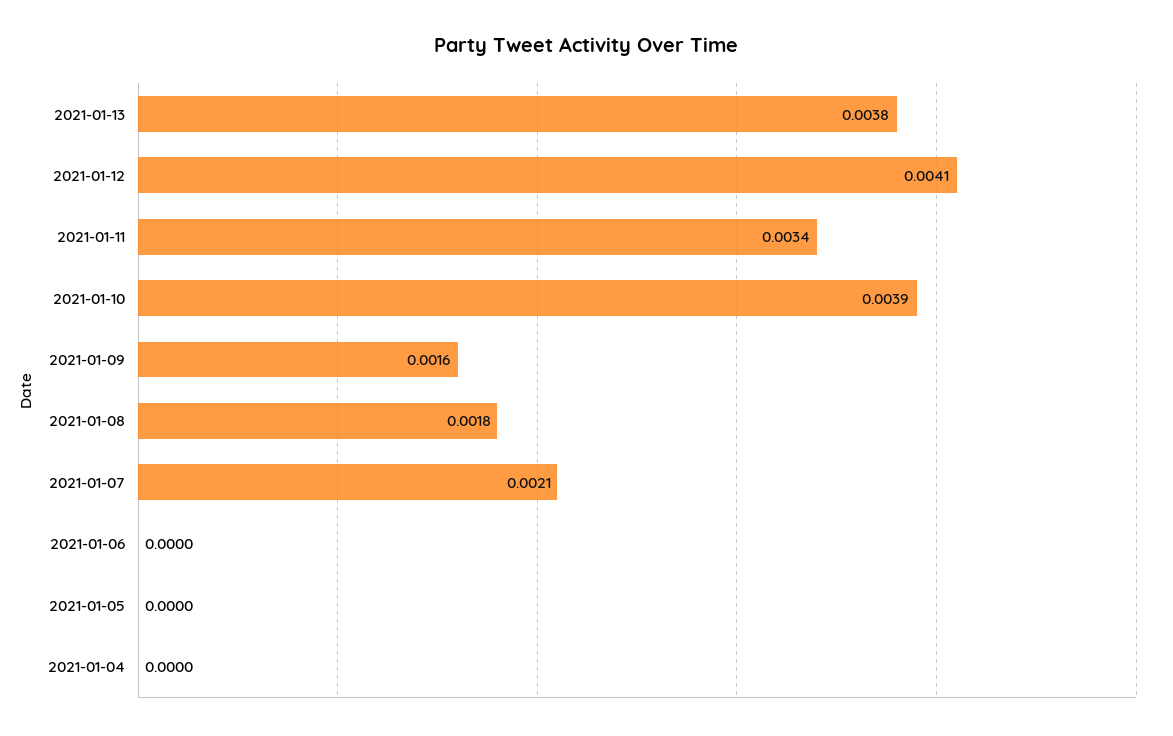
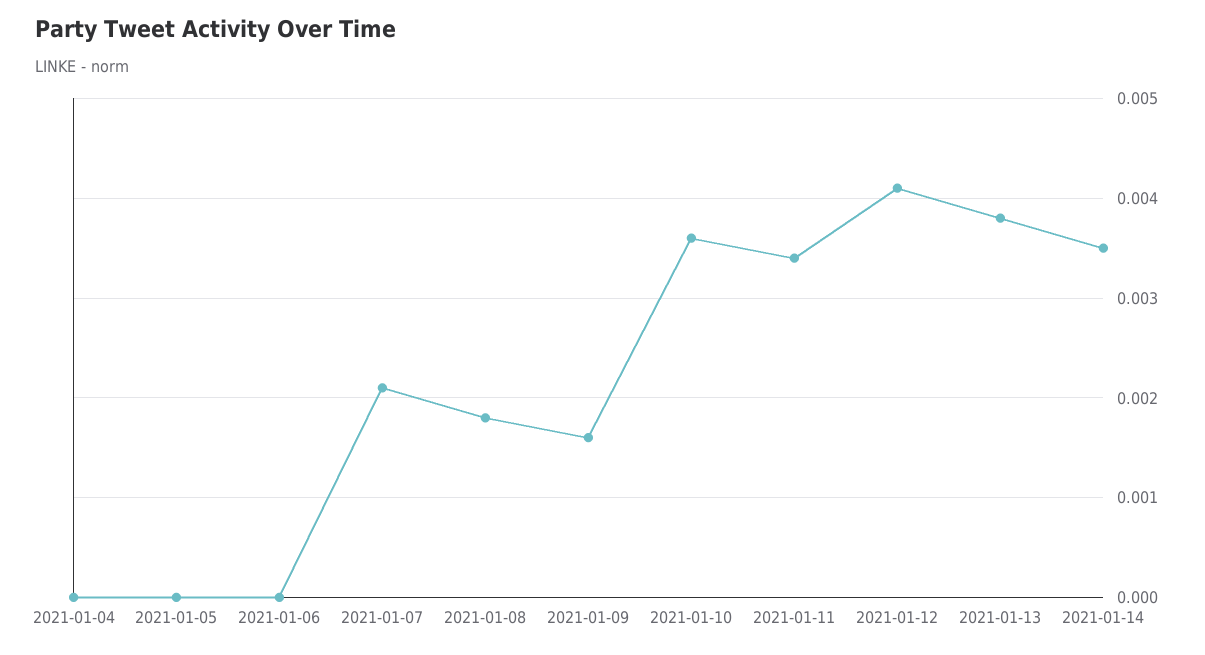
2021-01-10: 0.0039 -> 0.0036
2021-01-14: none -> 0.0035

